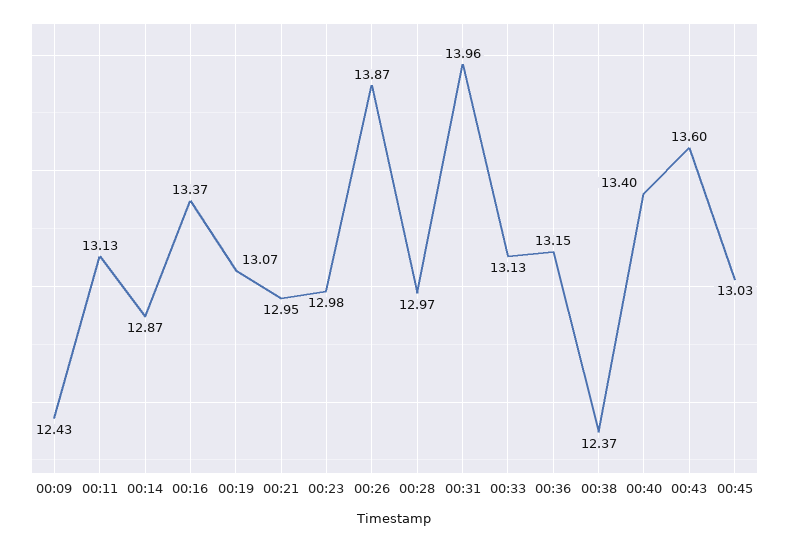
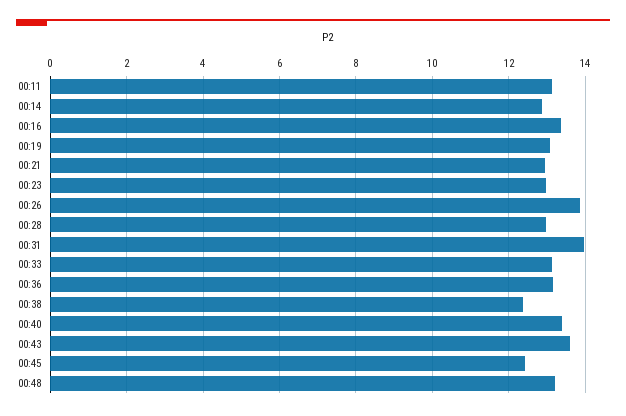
00:09: 12.43 -> none
00:45: 13.03 -> 12.4
00:48: none -> 13.2

